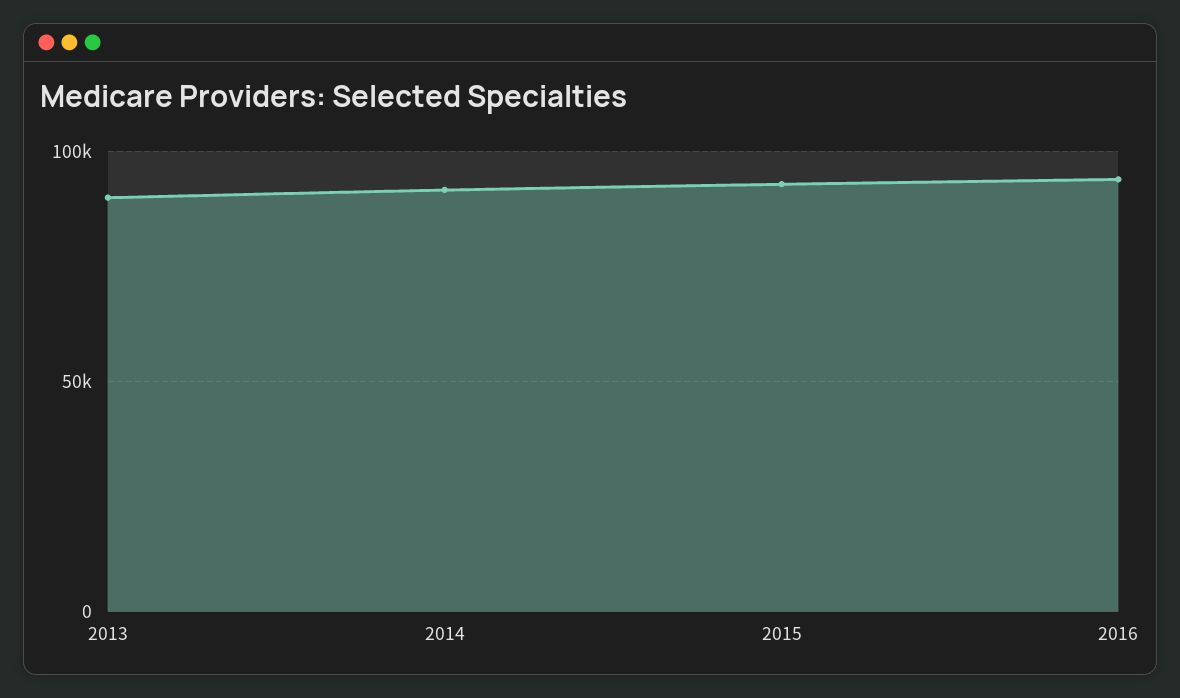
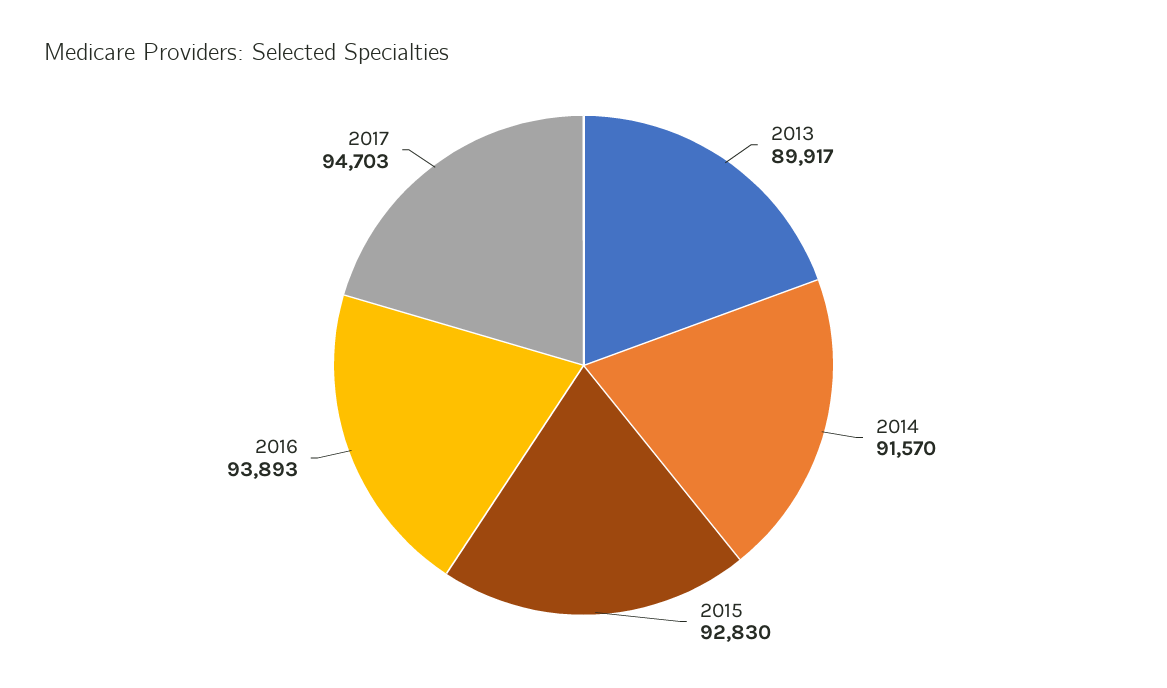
2017: none -> 94703

